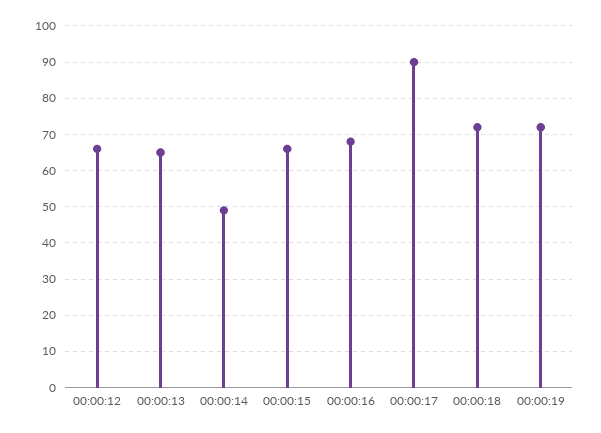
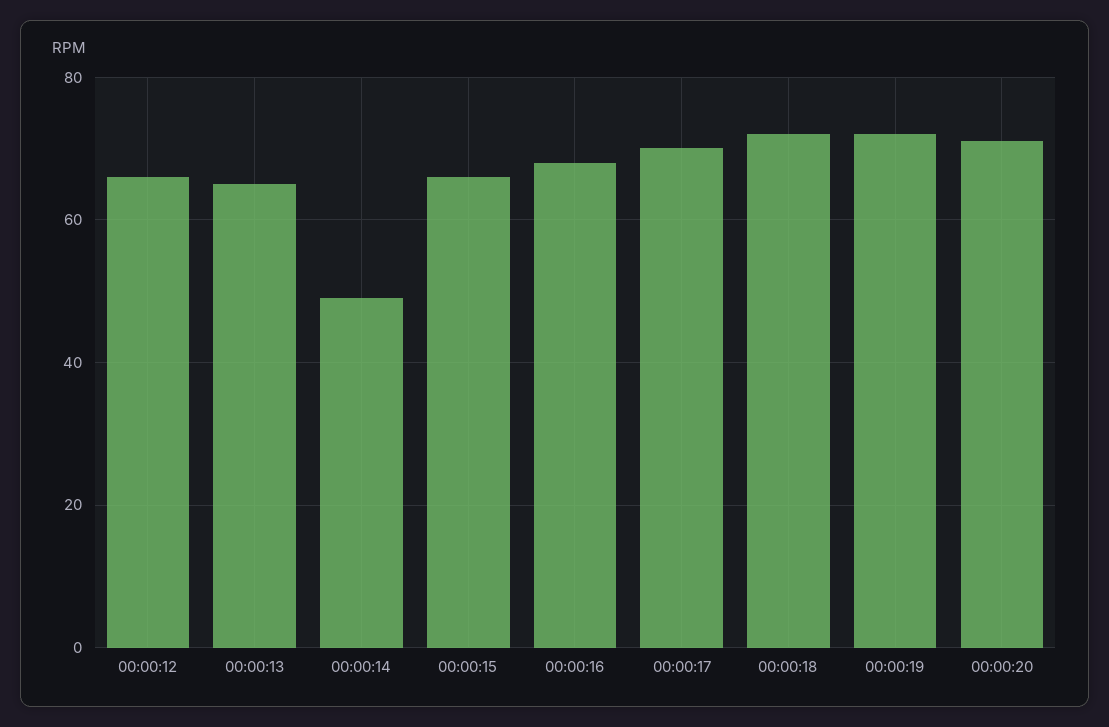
00:00:17: 90 -> 70
00:00:20: none -> 70

